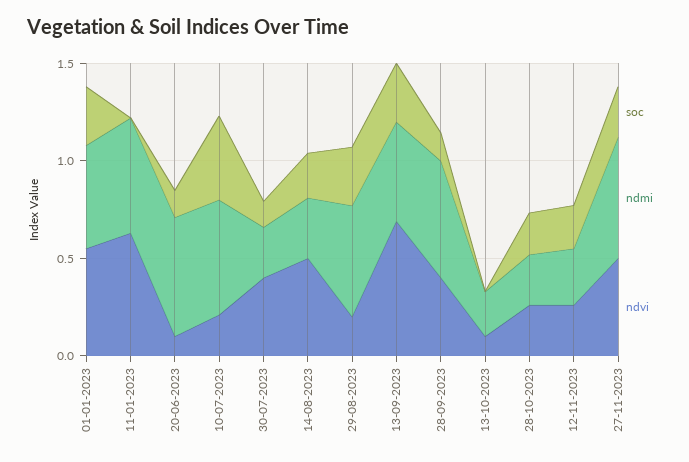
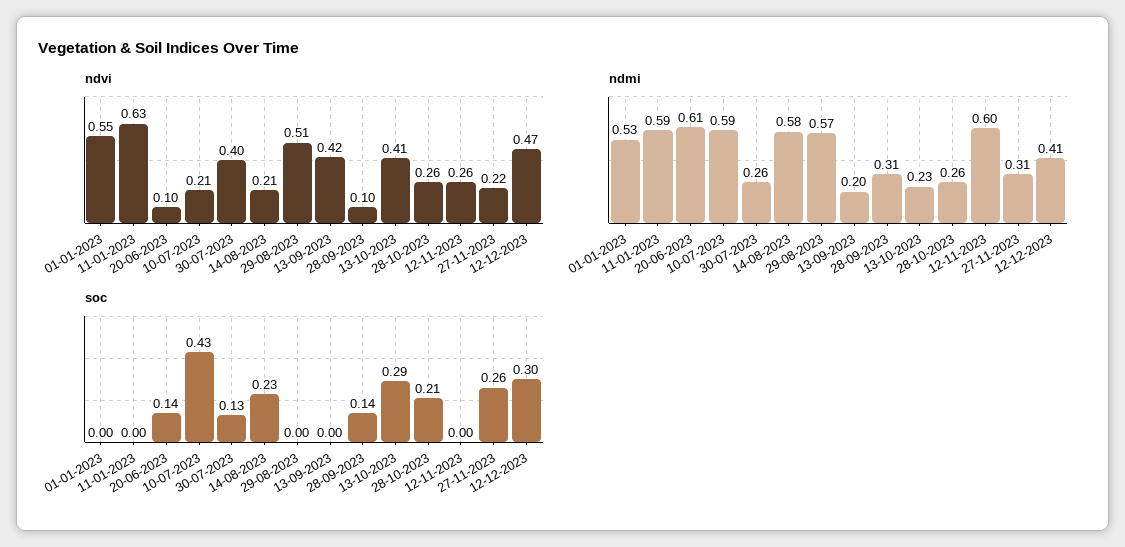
soc, 01-01-2023: 0.3 -> 0
ndmi, 14-08-2023: 0.3 -> 0.58
ndvi, 14-08-2023: 0.5 -> 0.21
soc, 29-08-2023: 0.3 -> 0
ndvi, 29-08-2023: 0.2 -> 0.51
soc, 13-09-2023: 0.3 -> 0
ndmi, 13-09-2023: 0.5 -> 0.2
ndvi, 13-09-2023: 0.7 -> 0.42
ndmi, 28-09-2023: 0.6 -> 0.31
ndvi, 28-09-2023: 0.4 -> 0.1
soc, 13-10-2023: 0 -> 0.29
ndvi, 13-10-2023: 0.1 -> 0.41
soc, 12-11-2023: 0.2 -> 0
ndmi, 12-11-2023: 0.3 -> 0.6
ndmi, 27-11-2023: 0.6 -> 0.31
ndvi, 27-11-2023: 0.5 -> 0.22
ndvi, 12-12-2023: none -> 0.47
ndmi, 12-12-2023: none -> 0.41
soc, 12-12-2023: none -> 0.3

